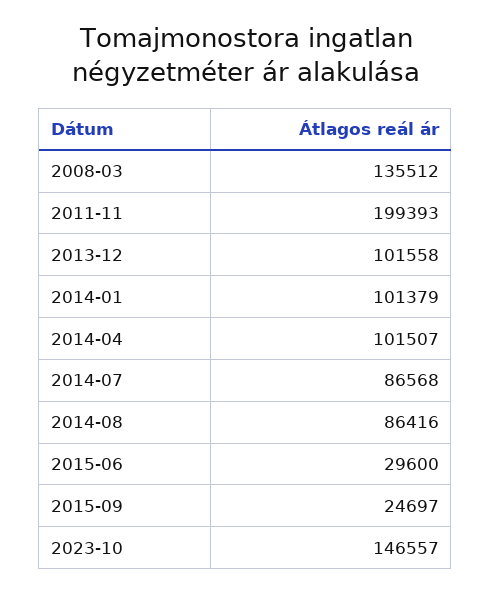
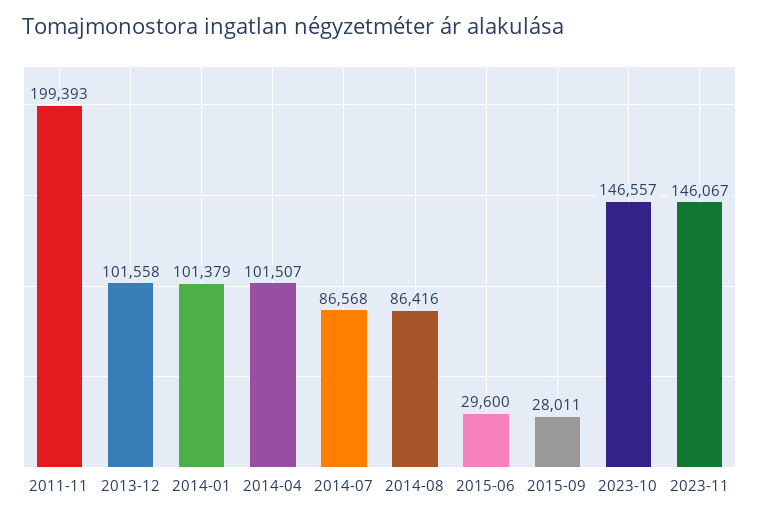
2008-03: 135512 -> none
2015-09: 24697 -> 28011
2023-11: none -> 146067

